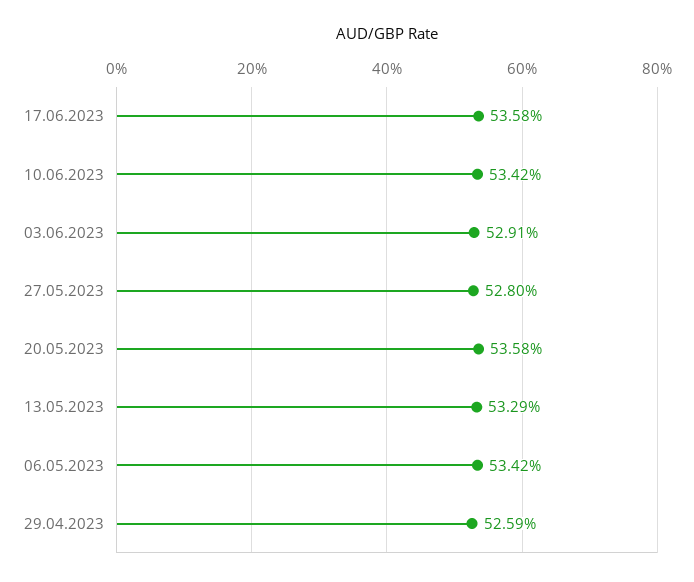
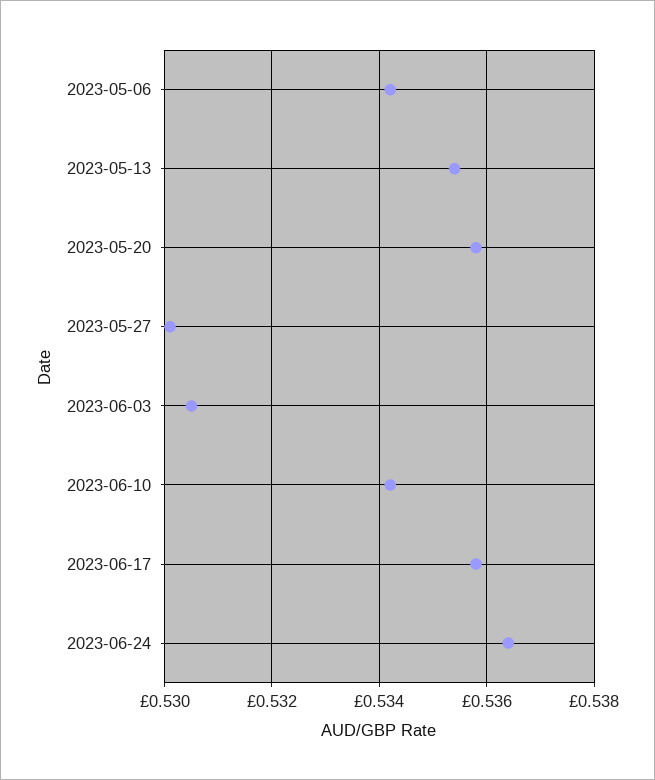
03.06.2023: 0.5291 -> 0.5305
27.05.2023: 0.528 -> 0.53
13.05.2023: 0.5329 -> 0.5355
29.04.2023: 0.5259 -> none
2023-06-24: none -> 0.5365

